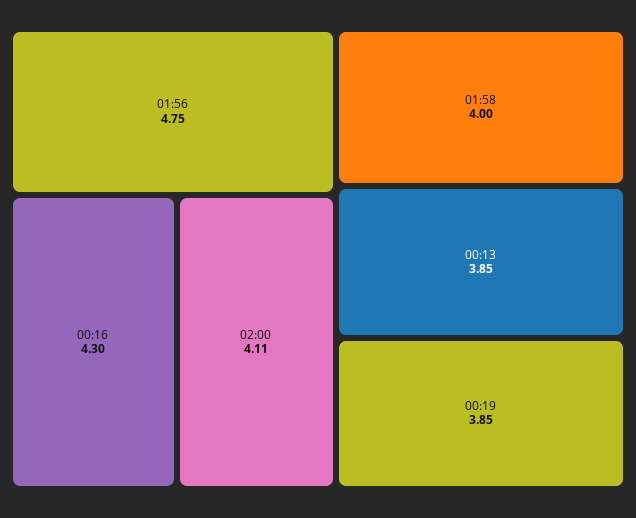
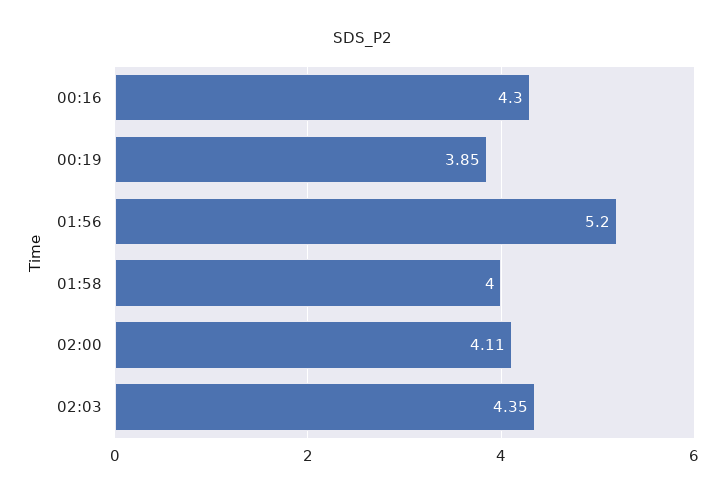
01:56: 4.75 -> 5.2
00:13: 3.85 -> none
02:03: none -> 4.35

